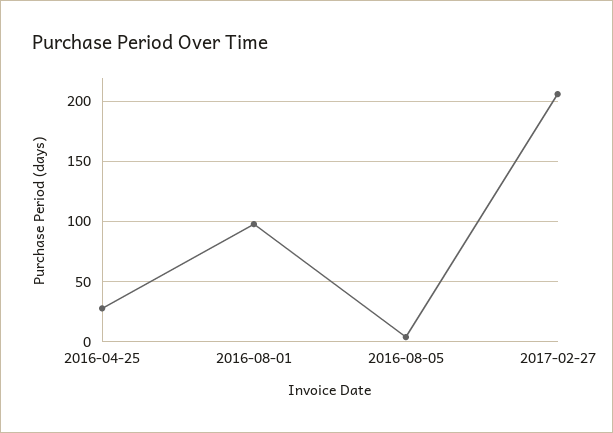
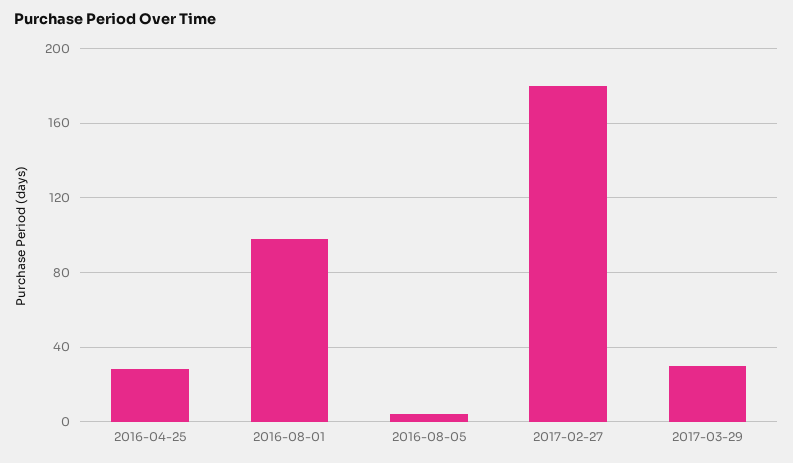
2017-02-27: 205 -> 180
2017-03-29: none -> 30

